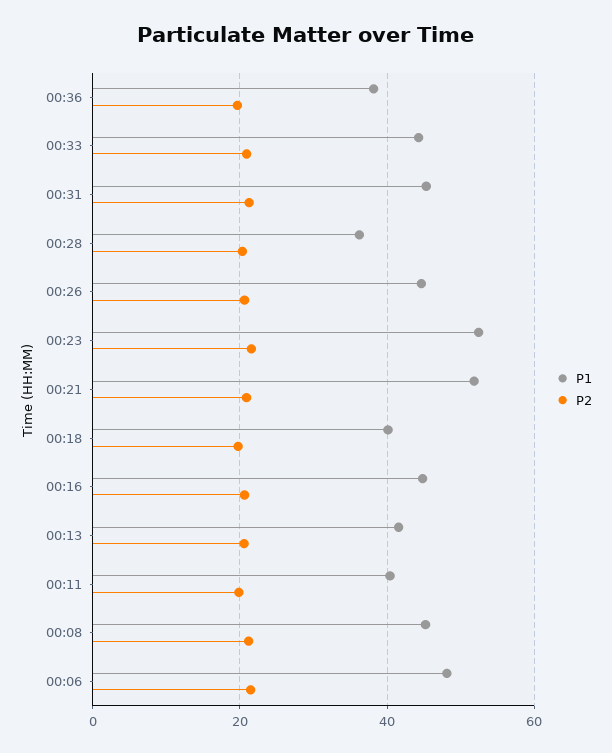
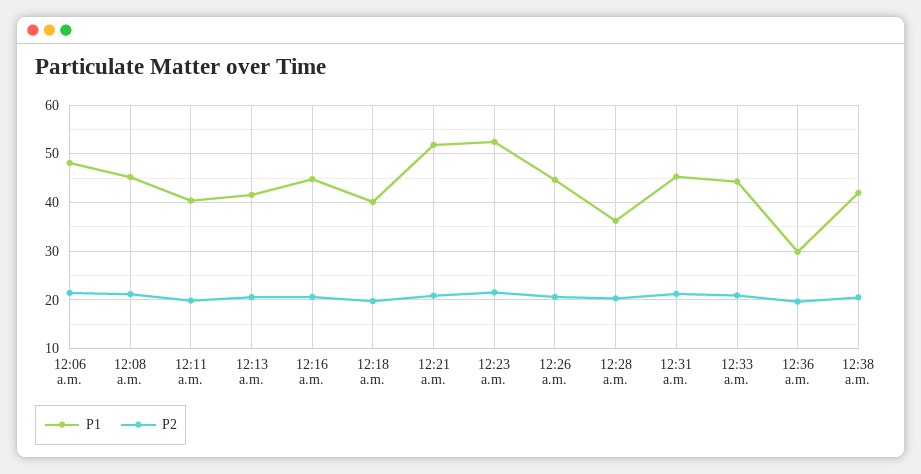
P1, 00:36: 38 -> 30
P1, 12:38 a.m.: none -> 42
P2, 12:38 a.m.: none -> 20

